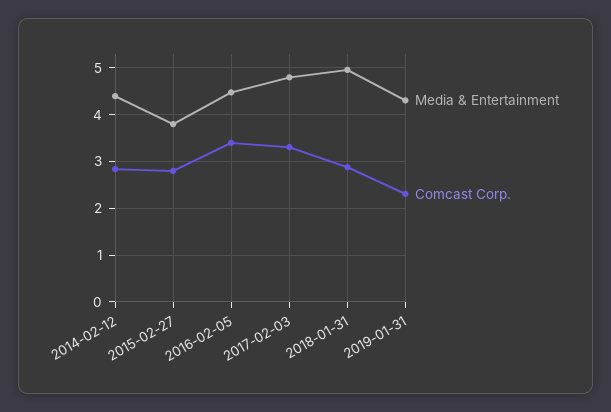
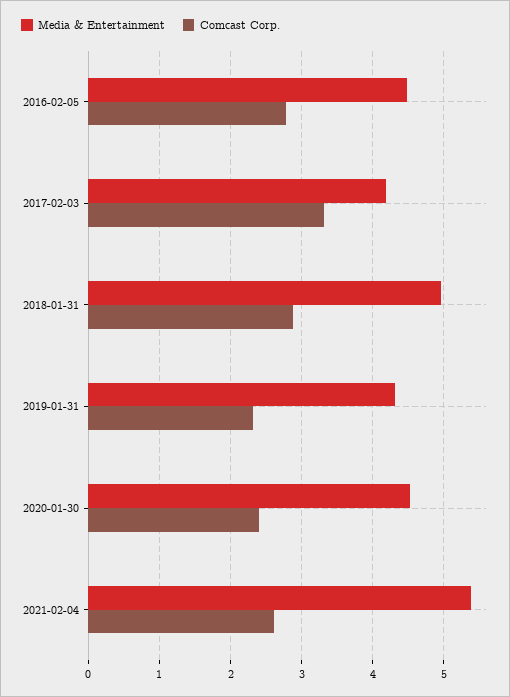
Media & Entertainment, 2014-02-12: 4.4 -> none
Comcast Corp., 2014-02-12: 2.8 -> none
Media & Entertainment, 2015-02-27: 3.8 -> none
Comcast Corp., 2015-02-27: 2.8 -> none
Comcast Corp., 2016-02-05: 3.4 -> 2.8
Media & Entertainment, 2017-02-03: 4.8 -> 4.2
Media & Entertainment, 2020-01-30: none -> 4.5
Comcast Corp., 2020-01-30: none -> 2.4
Media & Entertainment, 2021-02-04: none -> 5.4
Comcast Corp., 2021-02-04: none -> 2.6

